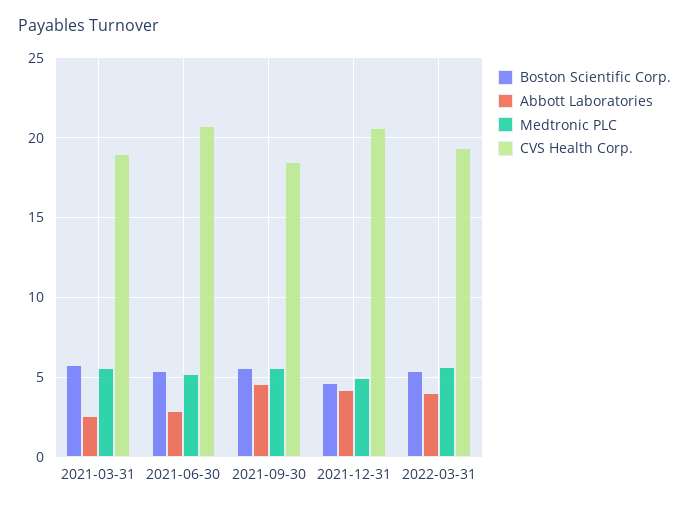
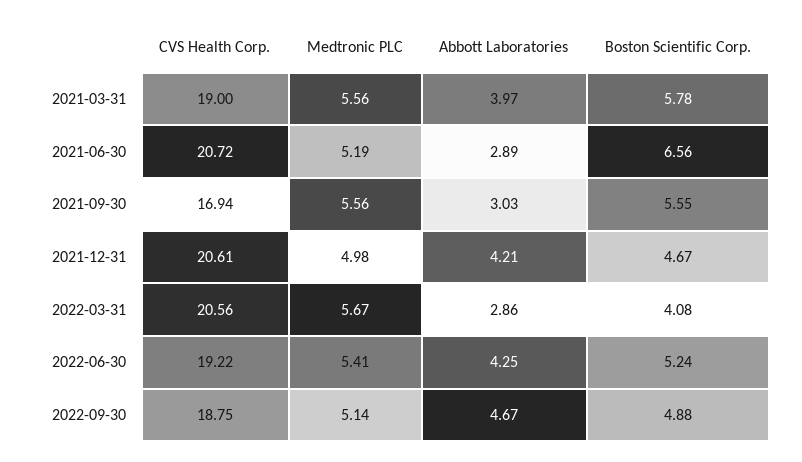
Abbott Laboratories, 2021-03-31: 2.5 -> 3.97
Boston Scientific Corp., 2021-06-30: 5.5 -> 6.56
Abbott Laboratories, 2021-09-30: 4.5 -> 3.03
CVS Health Corp., 2021-09-30: 18.5 -> 16.94
Boston Scientific Corp., 2022-03-31: 5.5 -> 4.08
Abbott Laboratories, 2022-03-31: 4 -> 2.86
CVS Health Corp., 2022-03-31: 19.5 -> 20.56
CVS Health Corp., 2022-06-30: none -> 19.22
Medtronic PLC, 2022-06-30: none -> 5.41
Abbott Laboratories, 2022-06-30: none -> 4.25
Boston Scientific Corp., 2022-06-30: none -> 5.24
CVS Health Corp., 2022-09-30: none -> 18.75
Medtronic PLC, 2022-09-30: none -> 5.14
Abbott Laboratories, 2022-09-30: none -> 4.67
Boston Scientific Corp., 2022-09-30: none -> 4.88

